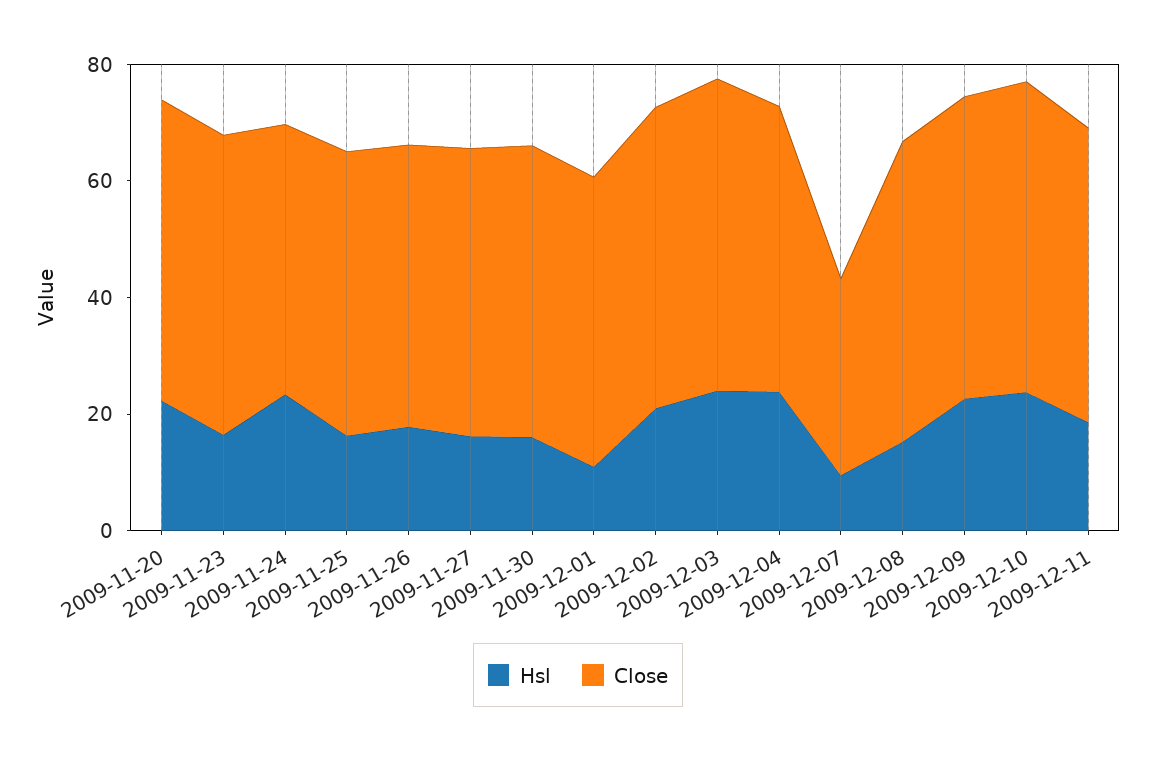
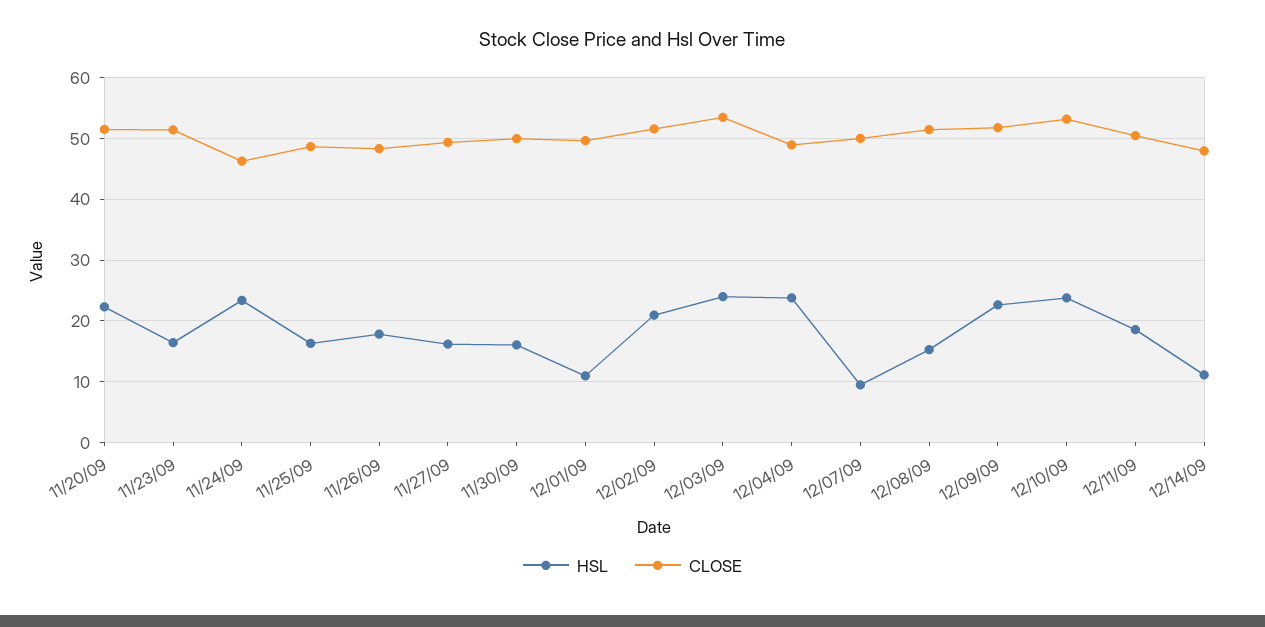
Close, 2009-12-07: 35 -> 50
Hsl, 12/14/09: none -> 11
Close, 12/14/09: none -> 48

